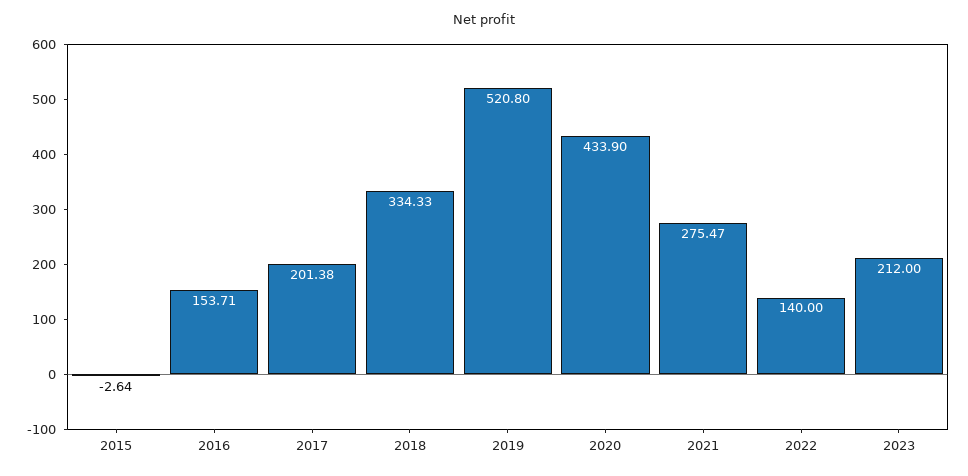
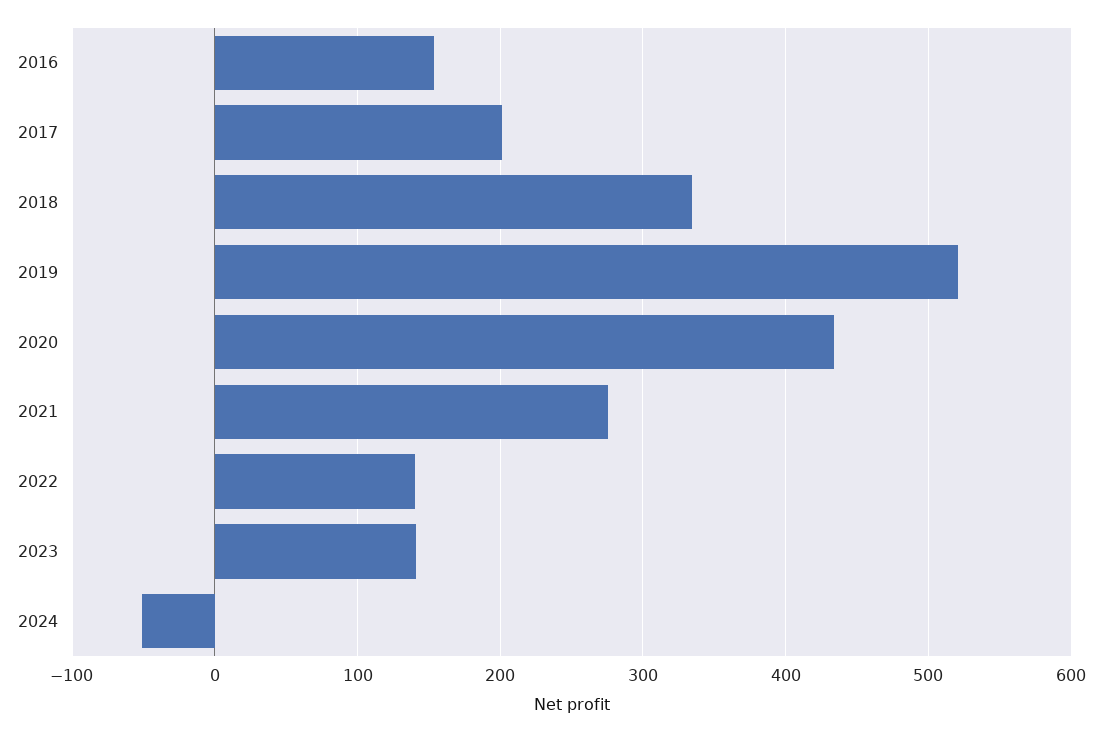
2015: -2.64 -> none
2023: 212 -> 140
2024: none -> -50

